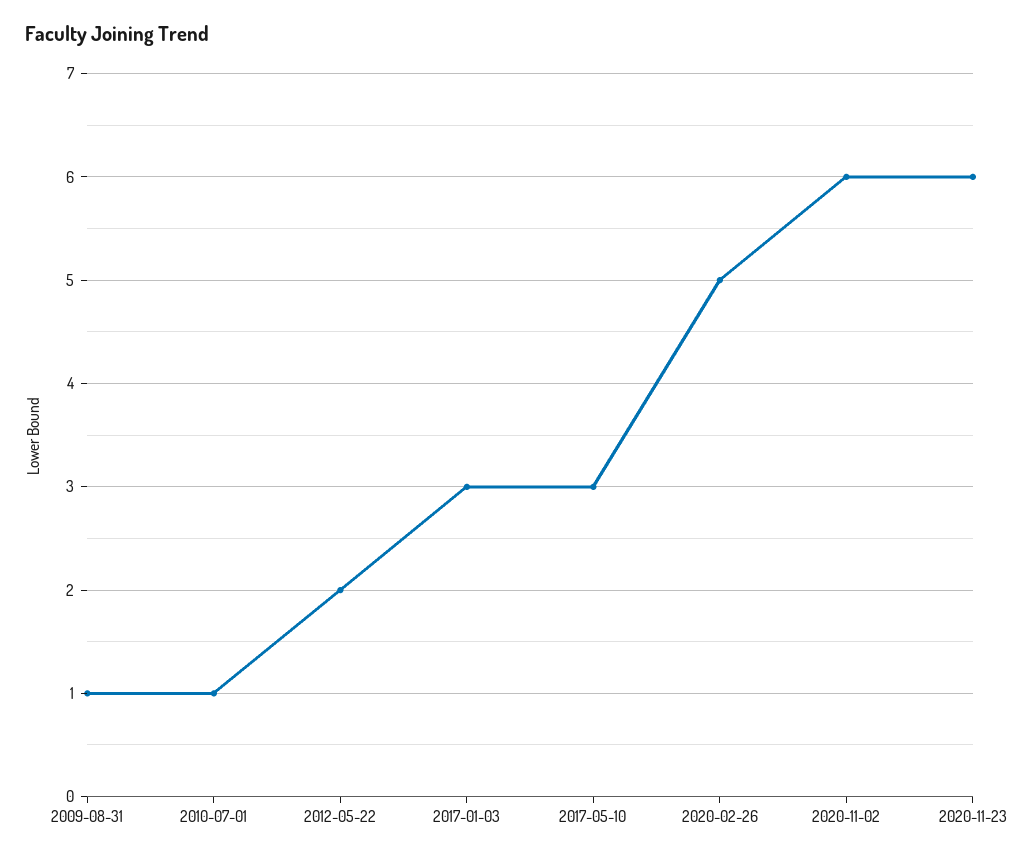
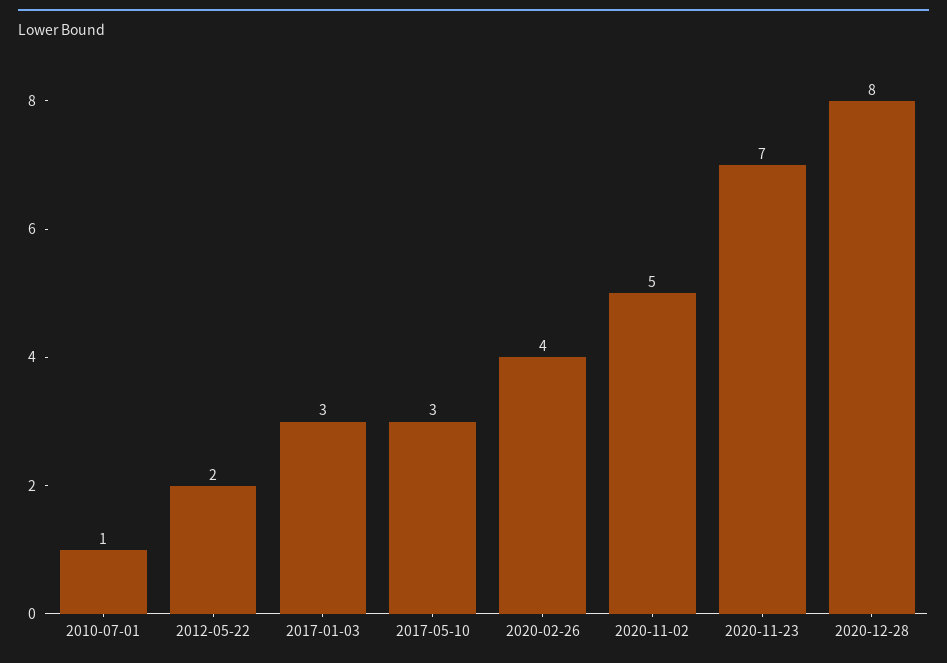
2009-08-31: 1 -> none
2020-02-26: 5 -> 4
2020-11-02: 6 -> 5
2020-11-23: 6 -> 7
2020-12-28: none -> 8

